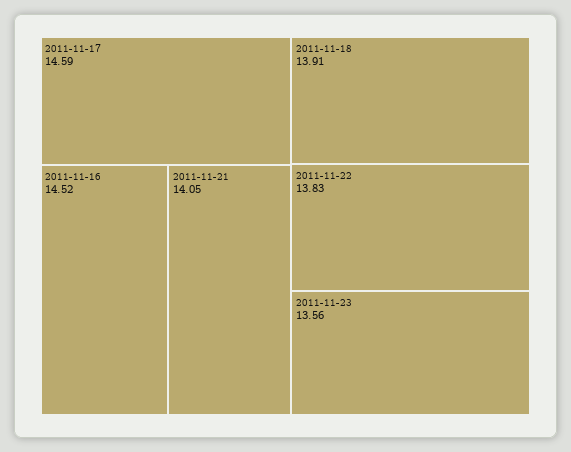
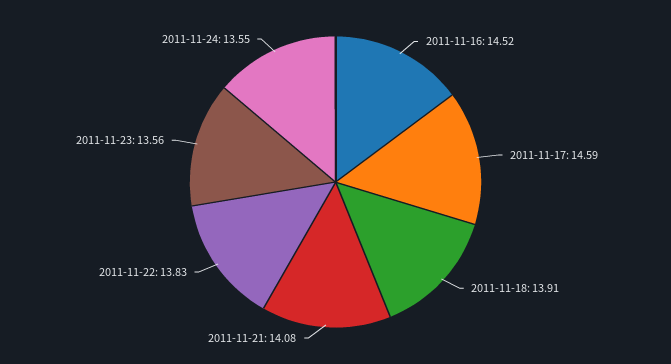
2011-11-21: 14.05 -> 14.08
2011-11-24: none -> 13.55

